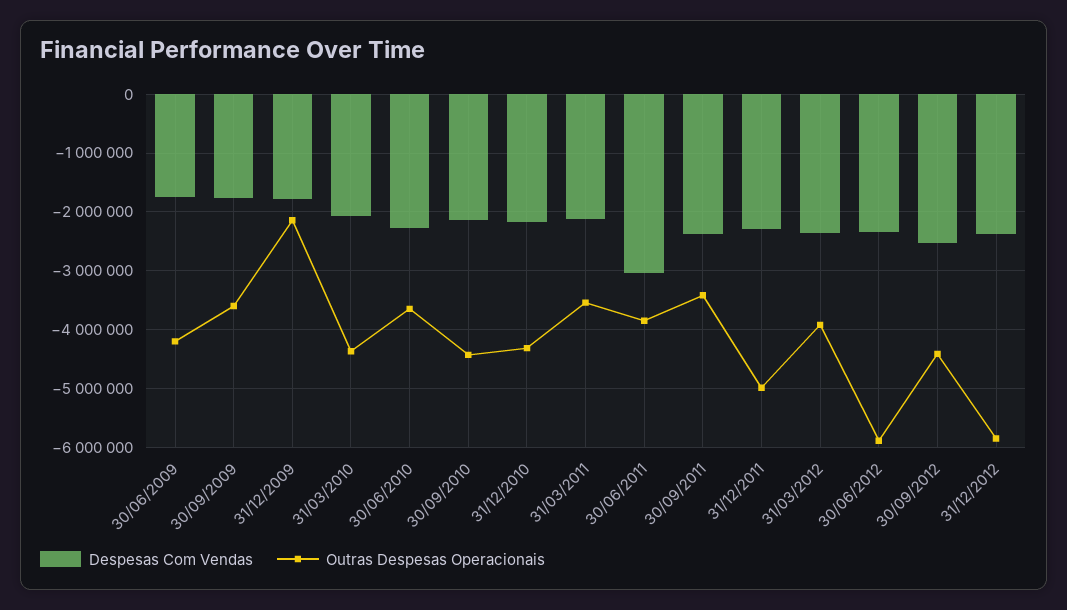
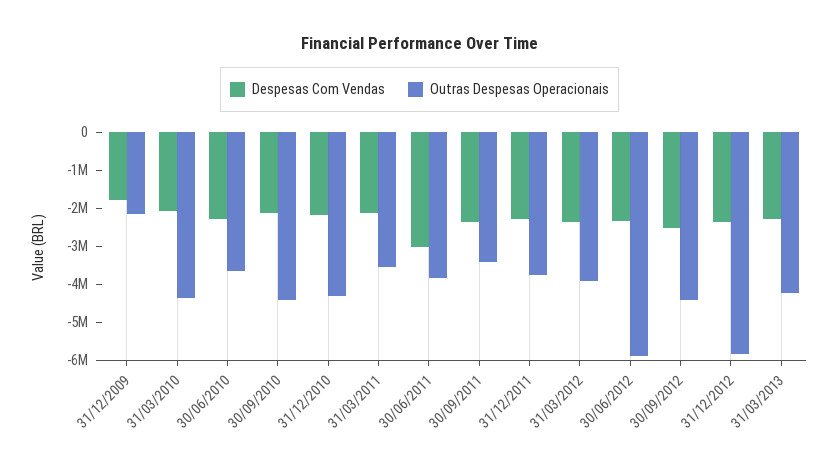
Despesas Com Vendas, 30/06/2009: -1800000 -> none
Outras Despesas Operacionais, 30/06/2009: -4200000 -> none
Despesas Com Vendas, 30/09/2009: -1800000 -> none
Outras Despesas Operacionais, 30/09/2009: -3600000 -> none
Outras Despesas Operacionais, 31/12/2011: -5000000 -> -3750000
Despesas Com Vendas, 31/03/2013: none -> -2250000
Outras Despesas Operacionais, 31/03/2013: none -> -4250000

